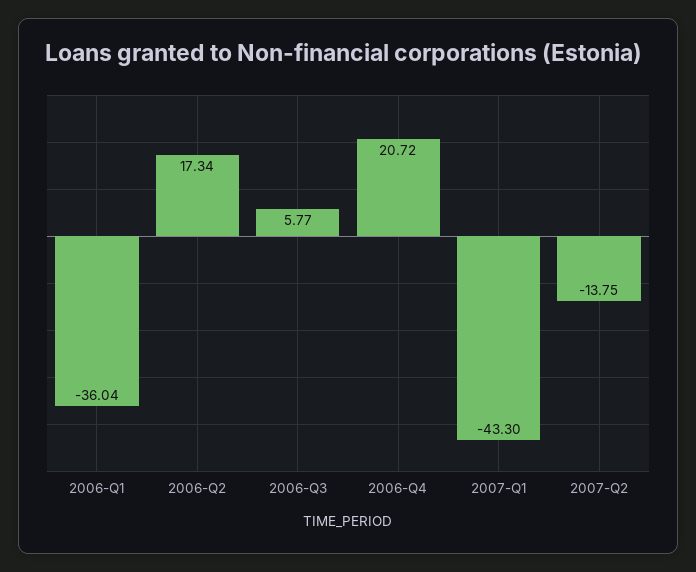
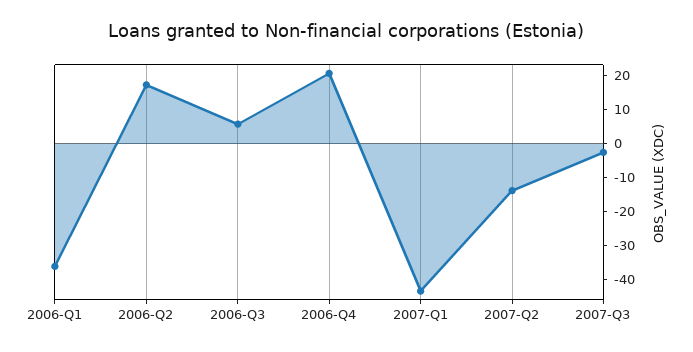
2007-Q3: none -> -2.5

